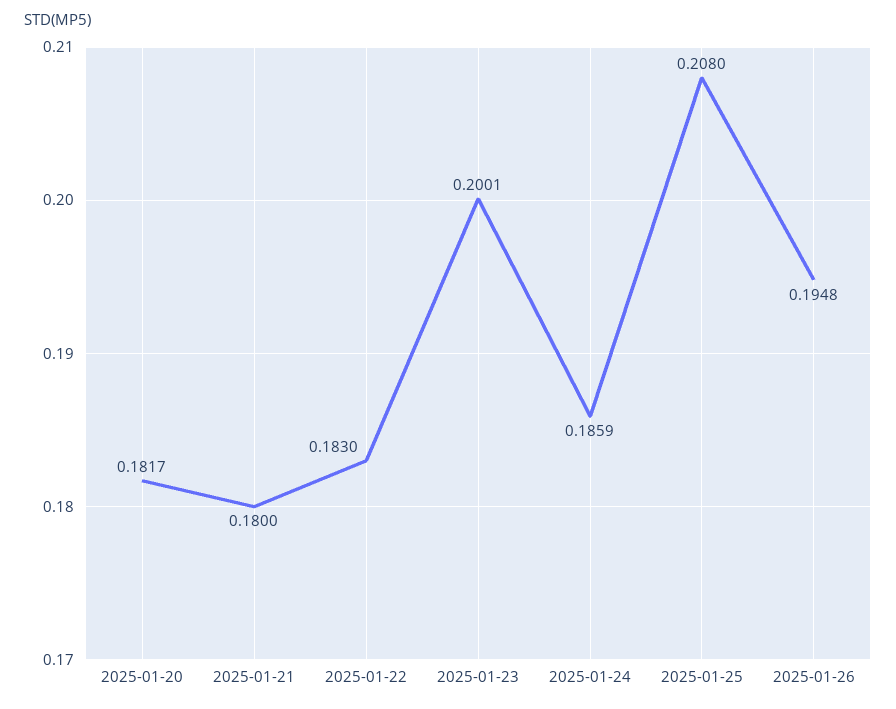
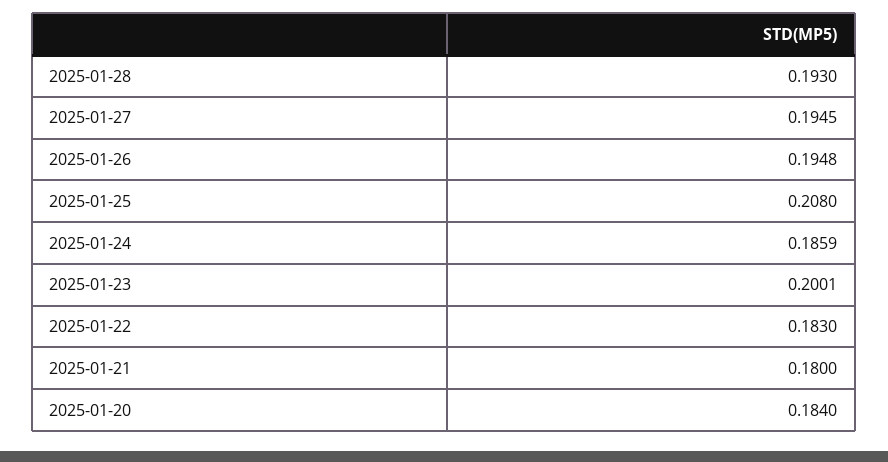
2025-01-20: 0.1817 -> 0.184
2025-01-28: none -> 0.193
2025-01-27: none -> 0.1945

